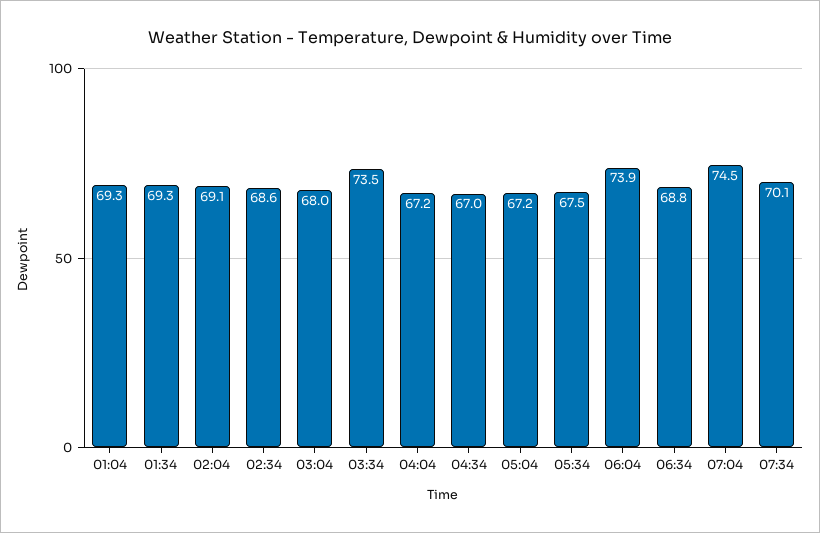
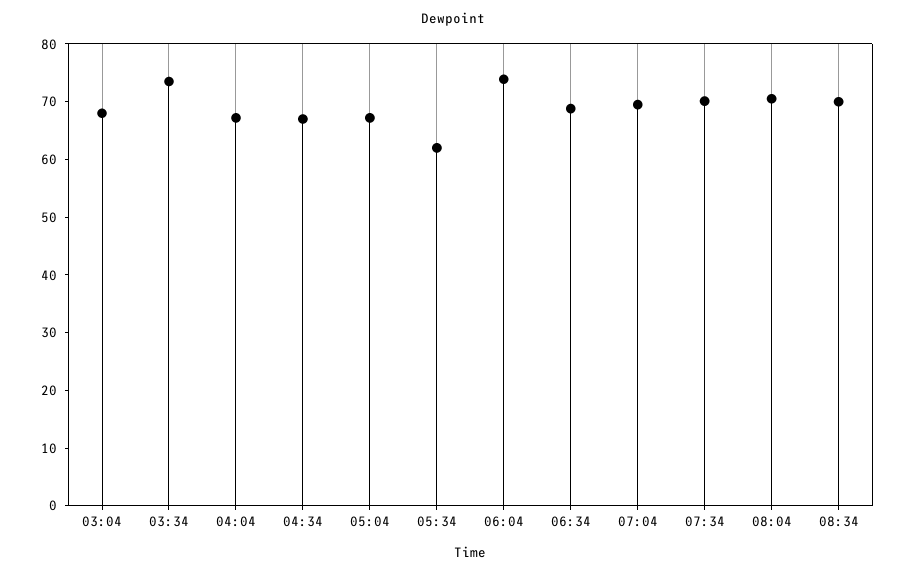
01:04: 69.3 -> none
01:34: 69.3 -> none
02:04: 69.1 -> none
02:34: 68.6 -> none
05:34: 67.5 -> 62
07:04: 74.5 -> 70
08:04: none -> 70
08:34: none -> 70

